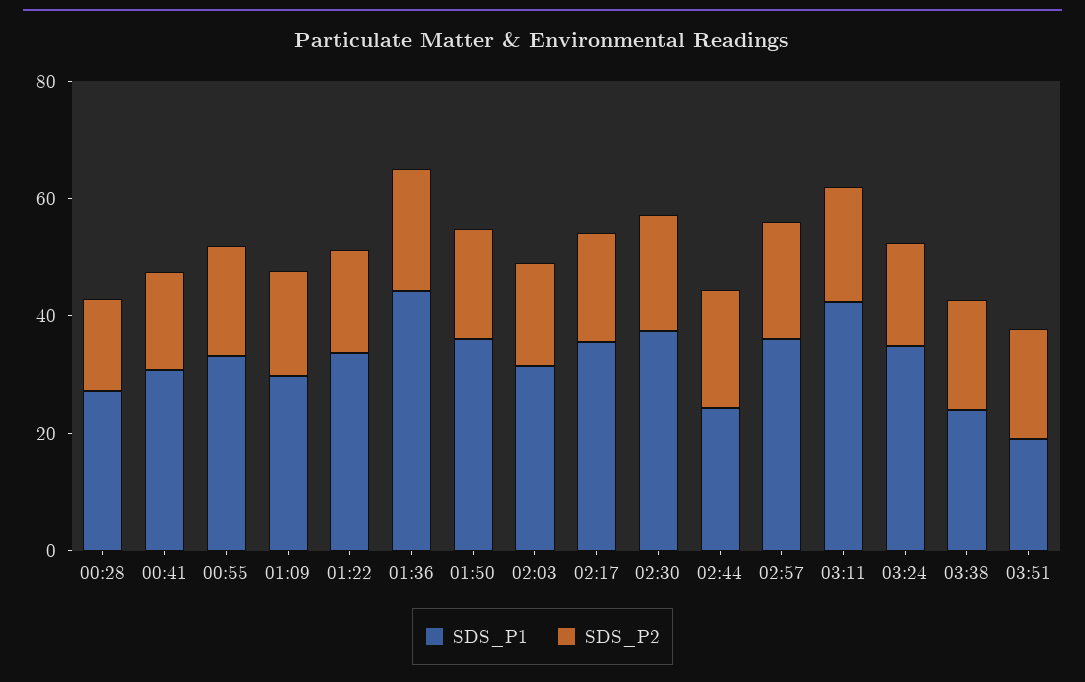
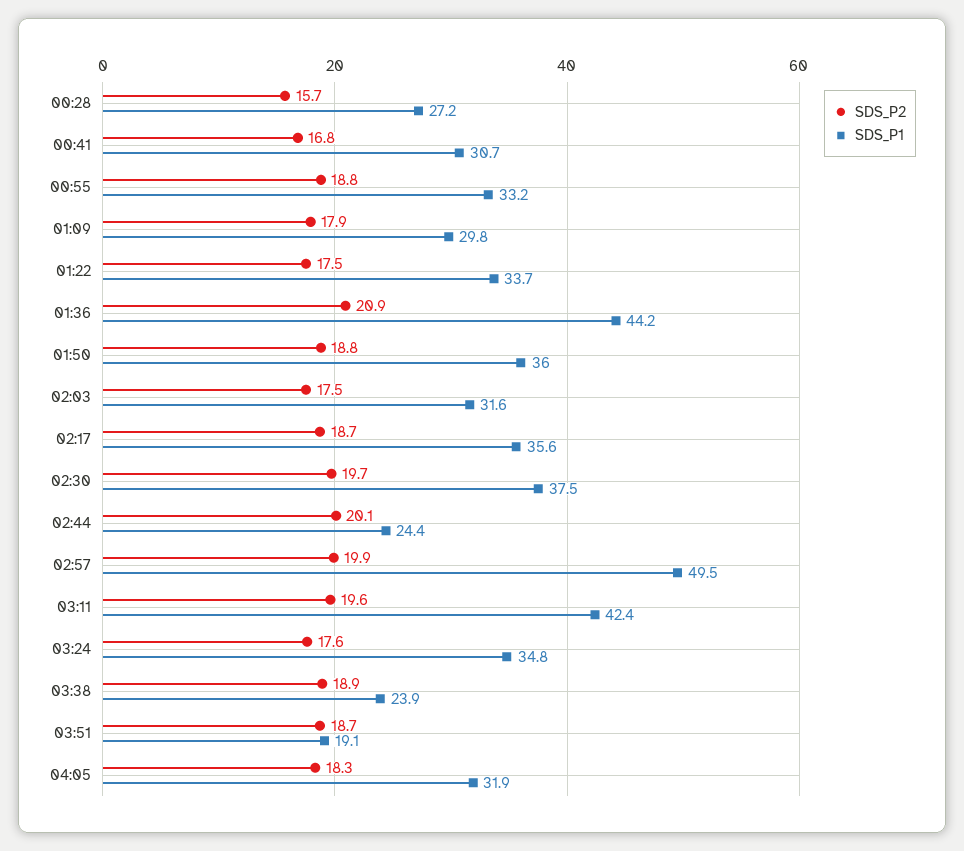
SDS_P1, 02:57: 35 -> 49.5
SDS_P2, 04:05: none -> 18.3
SDS_P1, 04:05: none -> 31.9

